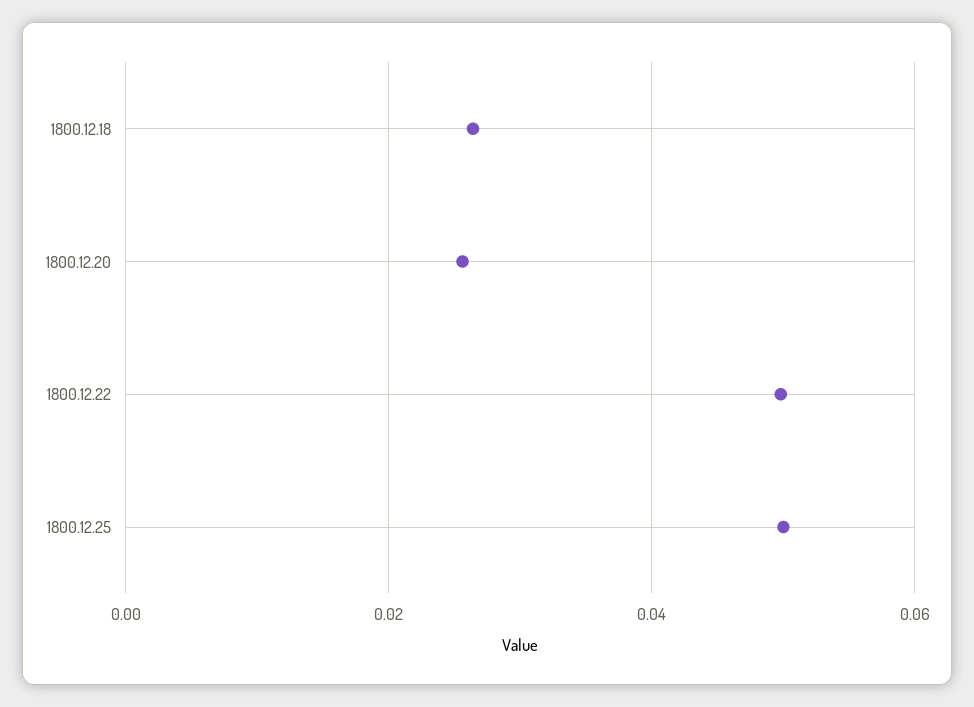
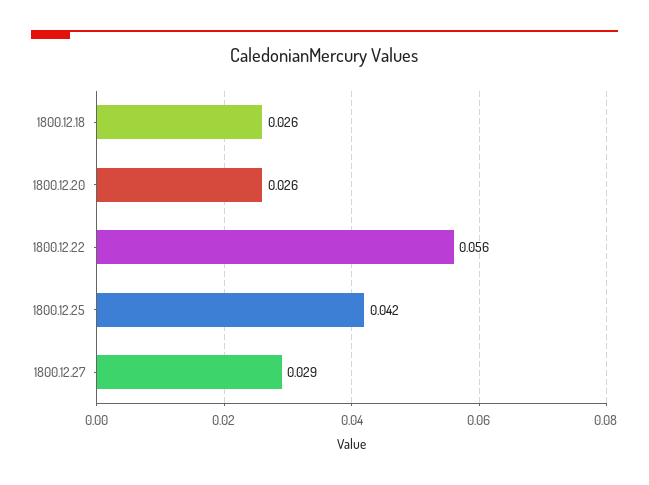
1800.12.22: 0.05 -> 0.056
1800.12.25: 0.05 -> 0.042
1800.12.27: none -> 0.029

